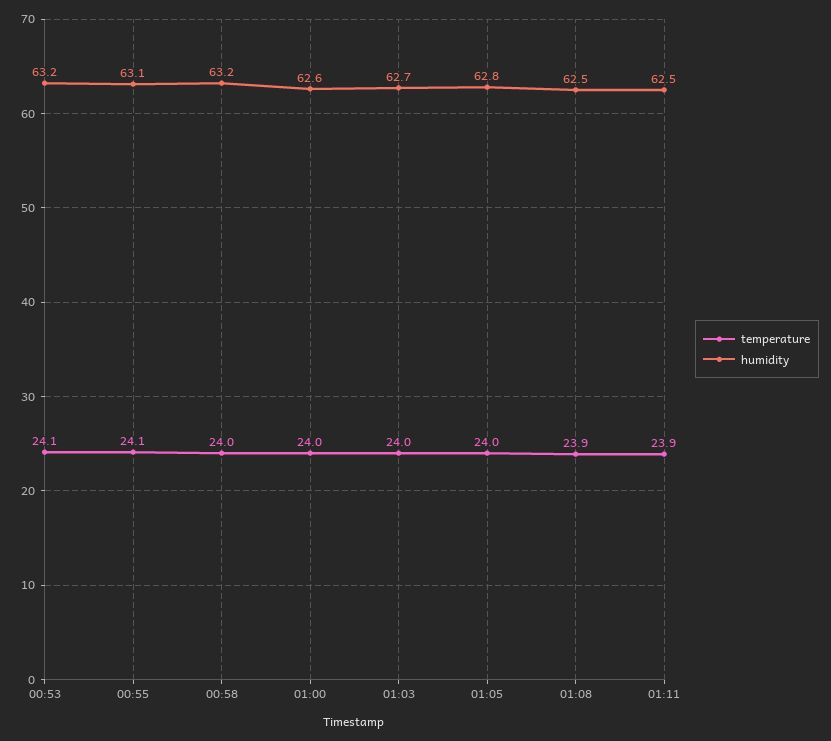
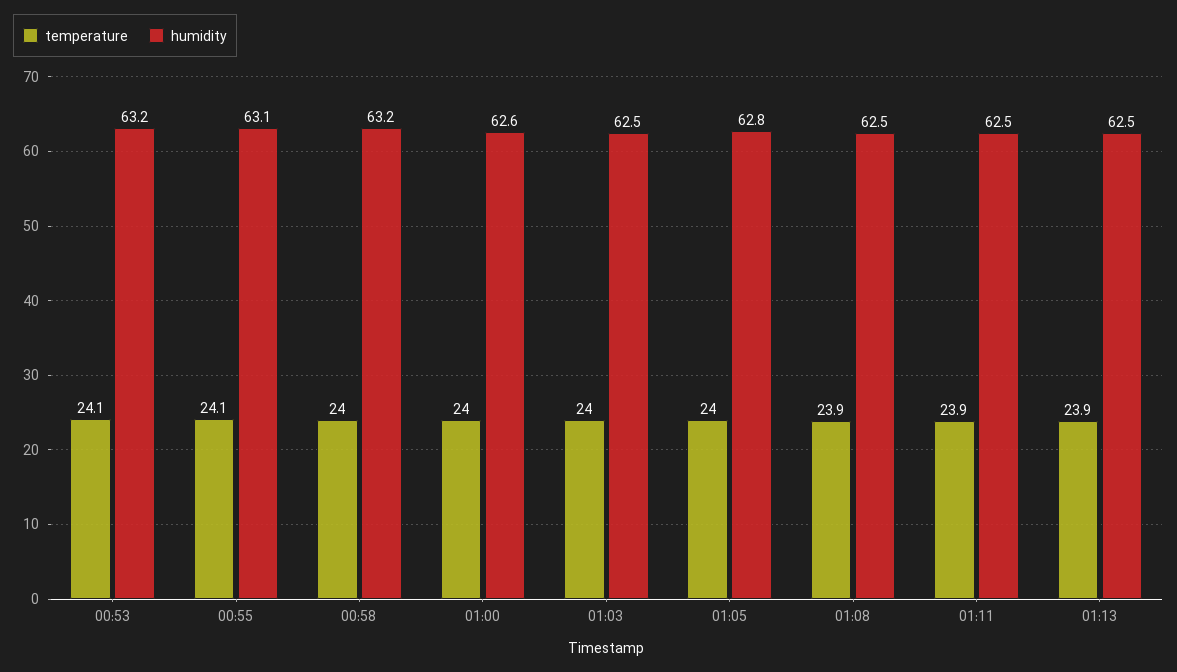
humidity, 01:03: 62.7 -> 62.5
temperature, 01:13: none -> 23.9
humidity, 01:13: none -> 62.5

